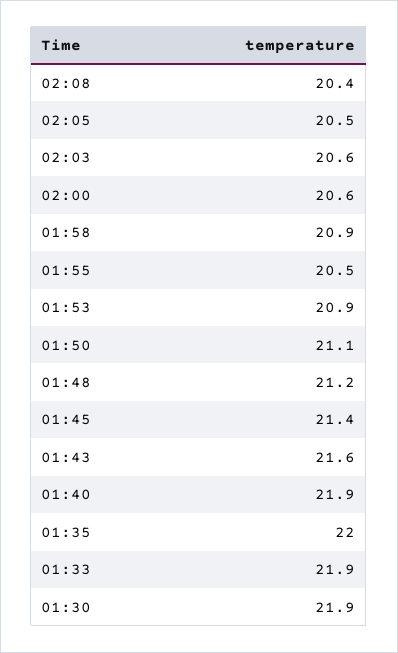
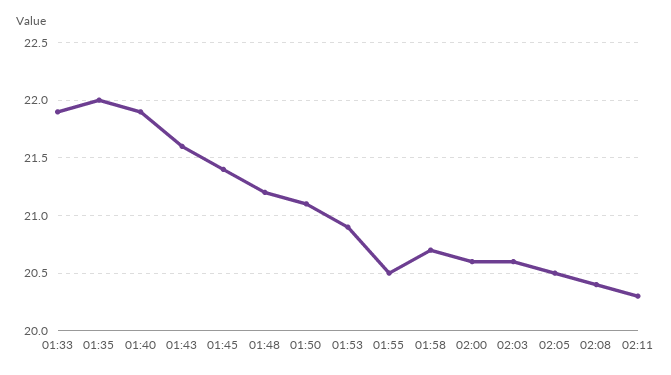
01:58: 20.9 -> 20.7
01:30: 21.9 -> none
02:11: none -> 20.3

